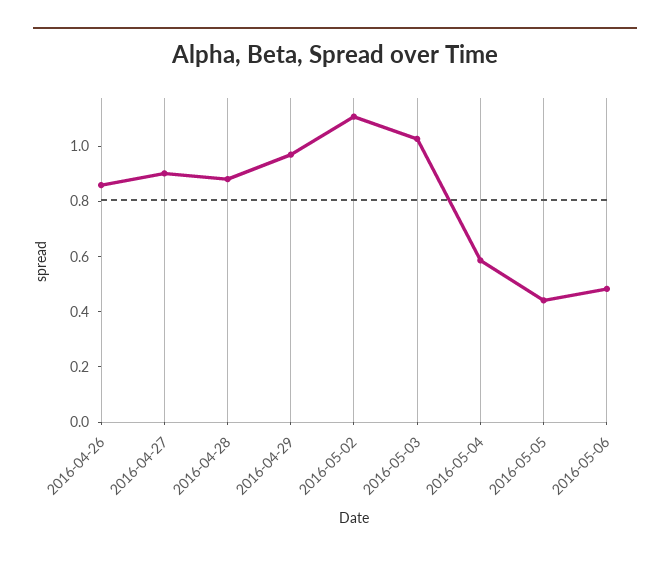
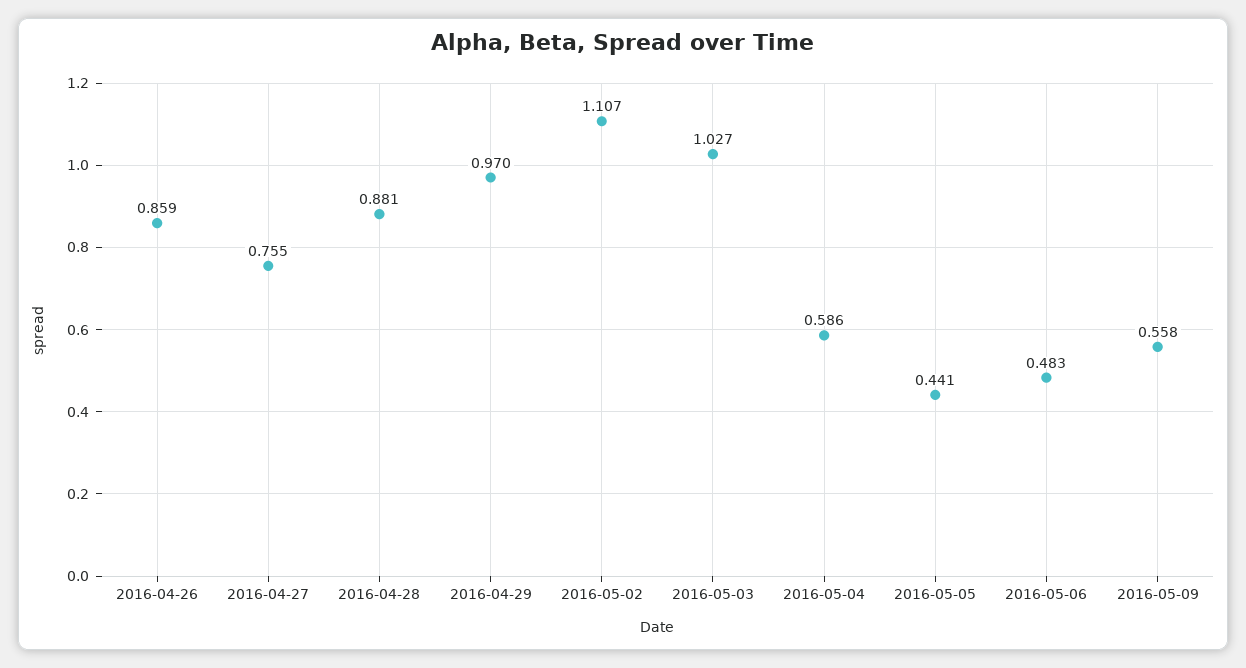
2016-04-27: 0.9 -> 0.755
2016-05-09: none -> 0.558

